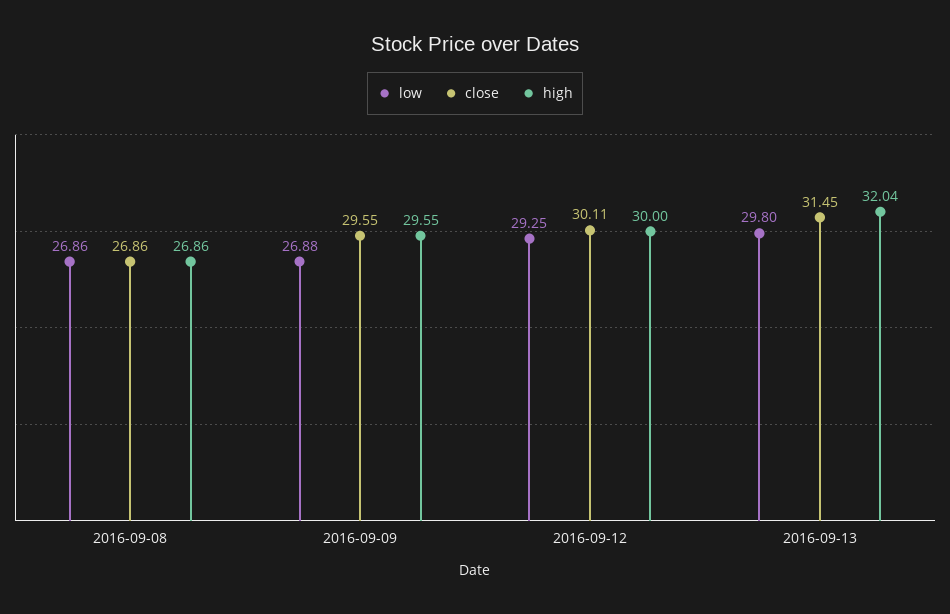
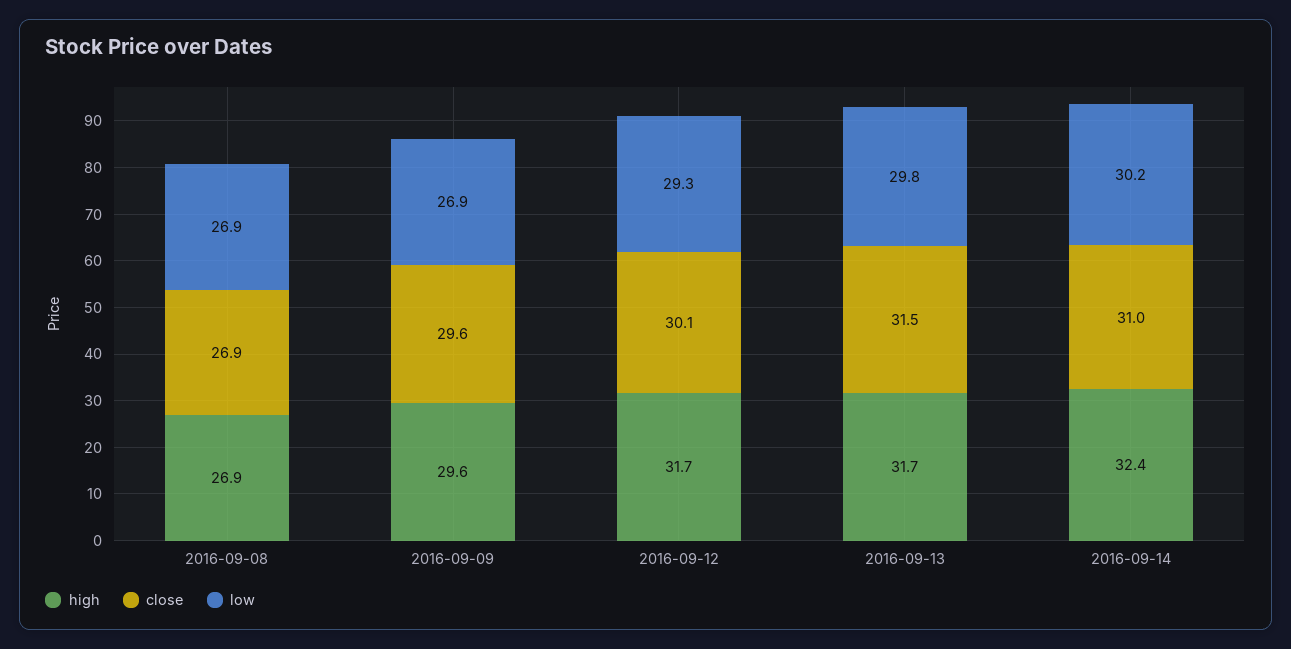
high, 2016-09-12: 30 -> 31.7
high, 2016-09-13: 32.04 -> 31.7
high, 2016-09-14: none -> 32.4
close, 2016-09-14: none -> 31
low, 2016-09-14: none -> 30.2

